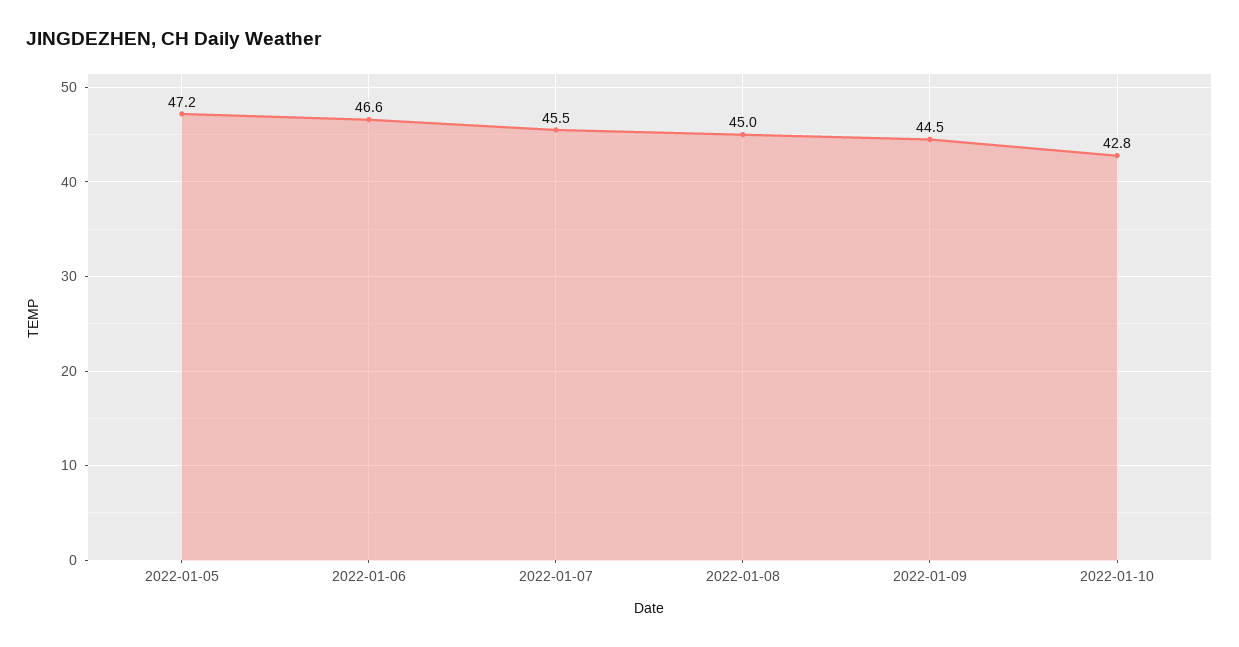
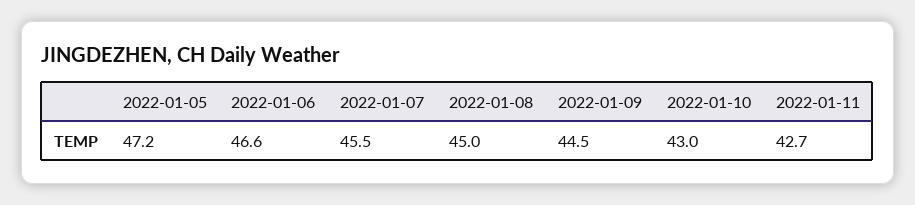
2022-01-10: 42.8 -> 43
2022-01-11: none -> 42.7

